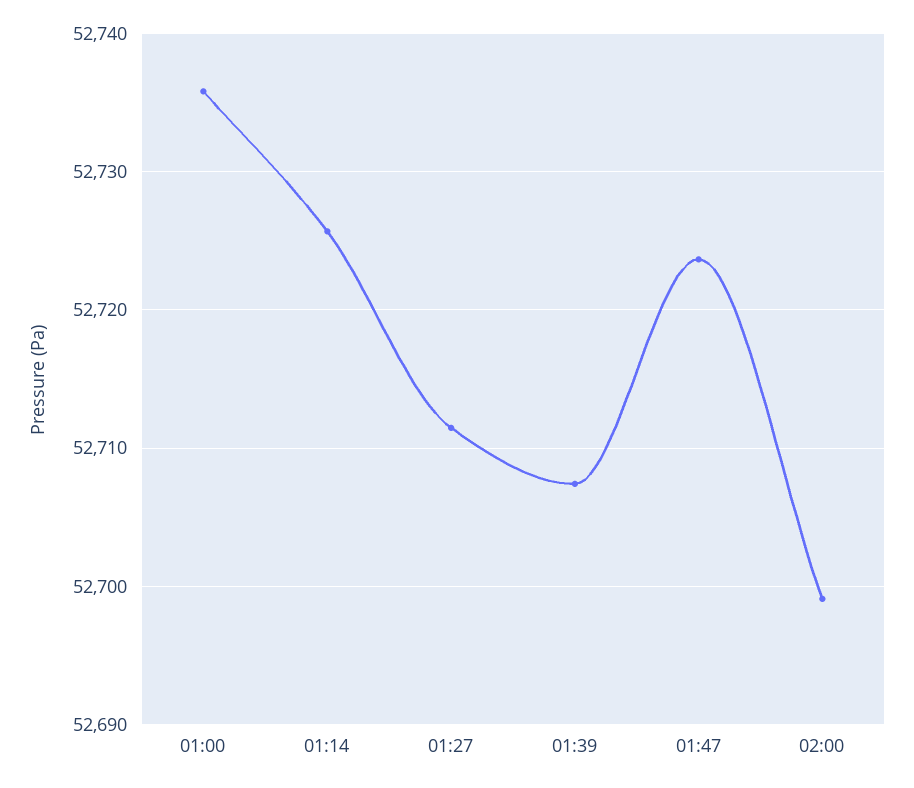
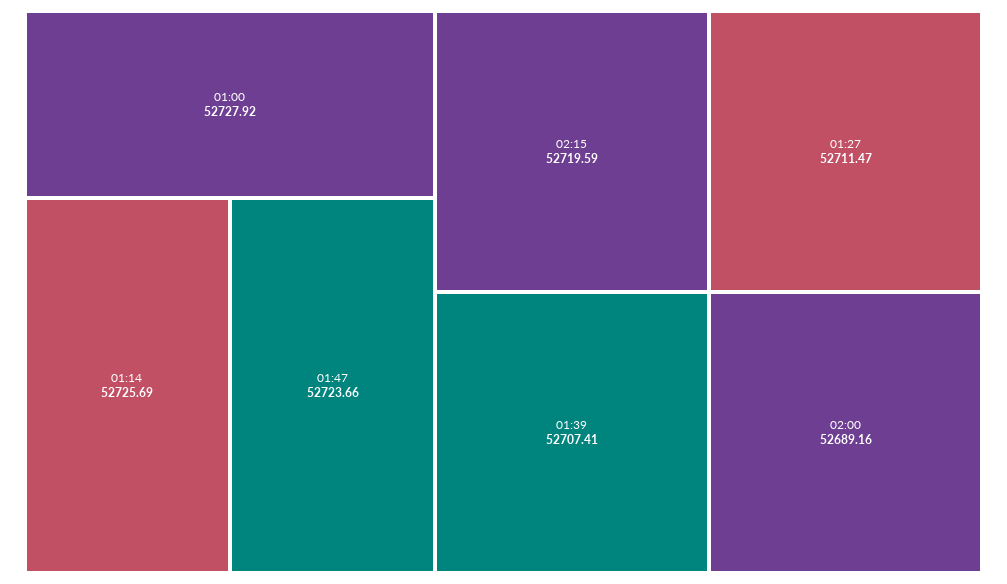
01:00: 52736 -> 52727.92
02:00: 52699 -> 52689.16
02:15: none -> 52719.59

